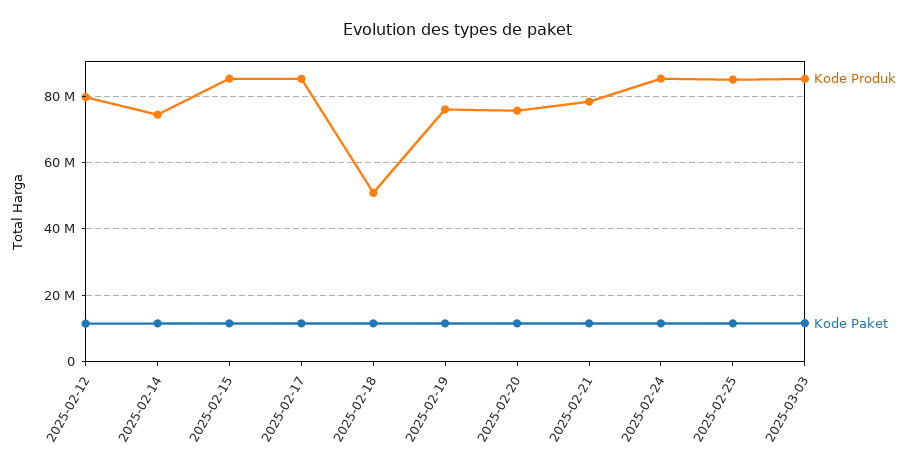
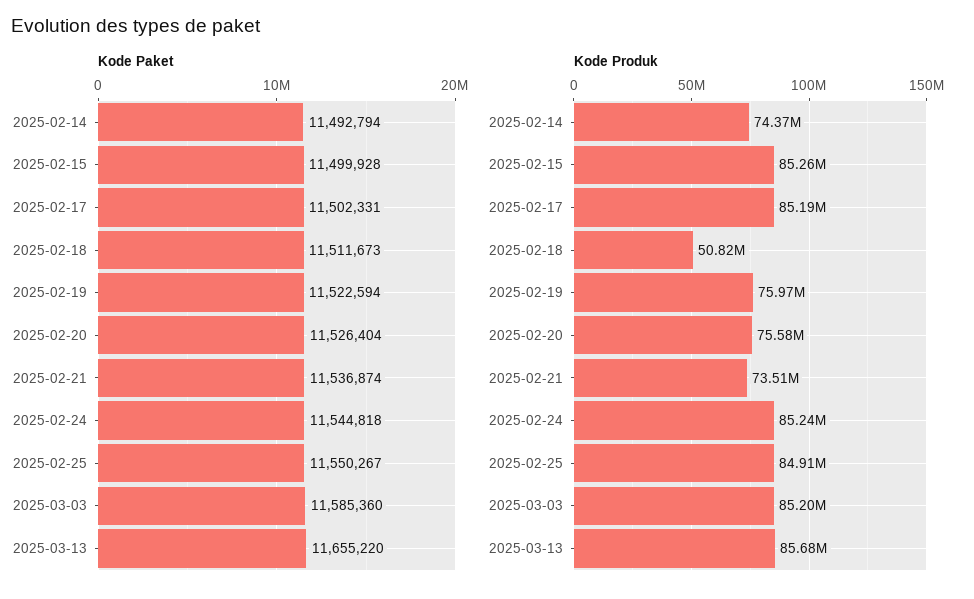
Kode Produk, 2025-02-12: 80000000 -> none
Kode Paket, 2025-02-12: 12000000 -> none
Kode Produk, 2025-02-21: 78000000 -> 73510000
Kode Paket, 2025-03-13: none -> 11655220
Kode Produk, 2025-03-13: none -> 85680000

